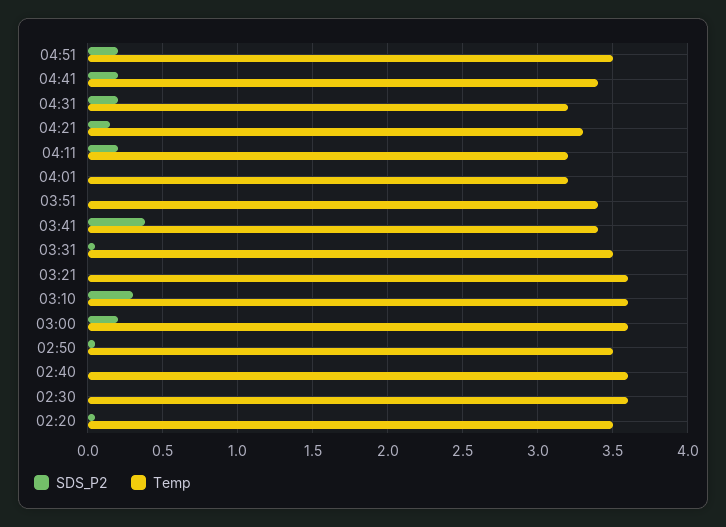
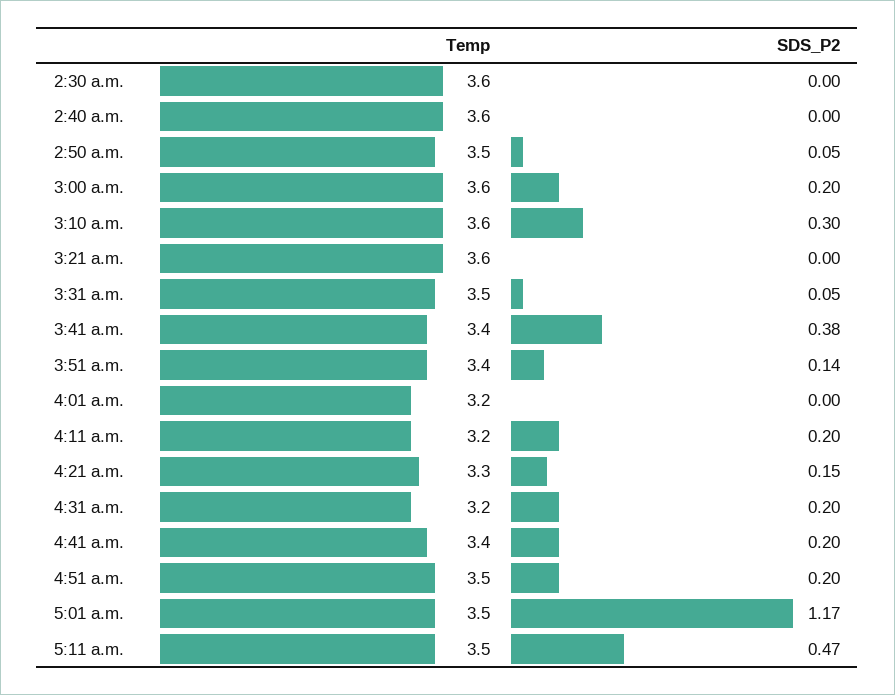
SDS_P2, 03:51: 0 -> 0.14
SDS_P2, 02:20: 0.05 -> none
Temp, 02:20: 3.5 -> none
Temp, 5:01 a.m.: none -> 3.5
SDS_P2, 5:01 a.m.: none -> 1.17
Temp, 5:11 a.m.: none -> 3.5
SDS_P2, 5:11 a.m.: none -> 0.47

